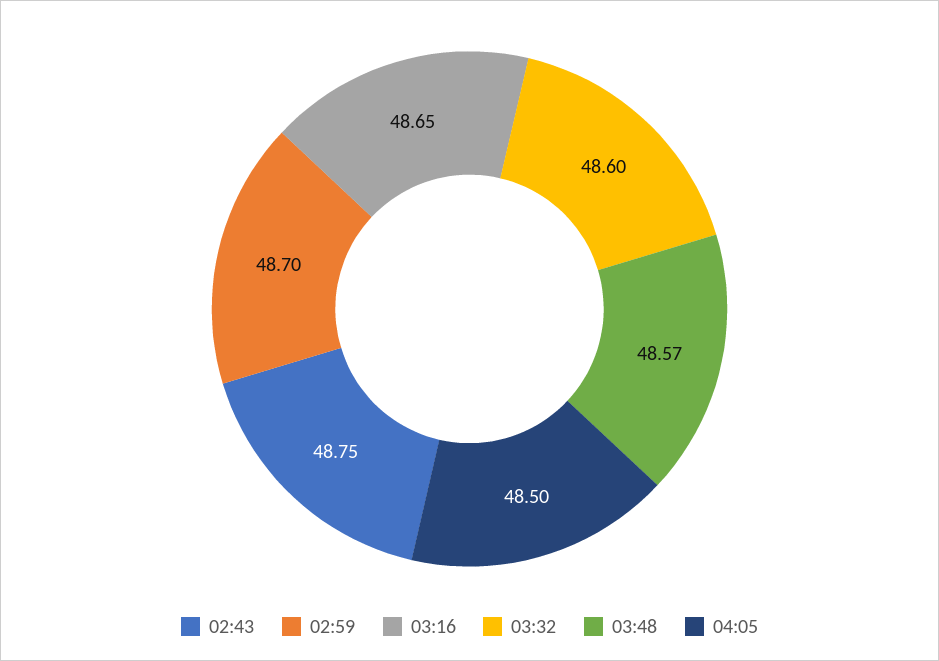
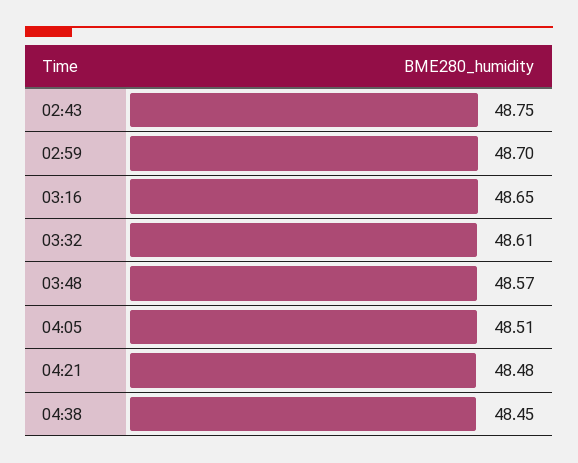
03:32: 48.6 -> 48.61
04:05: 48.5 -> 48.51
04:21: none -> 48.48
04:38: none -> 48.45

